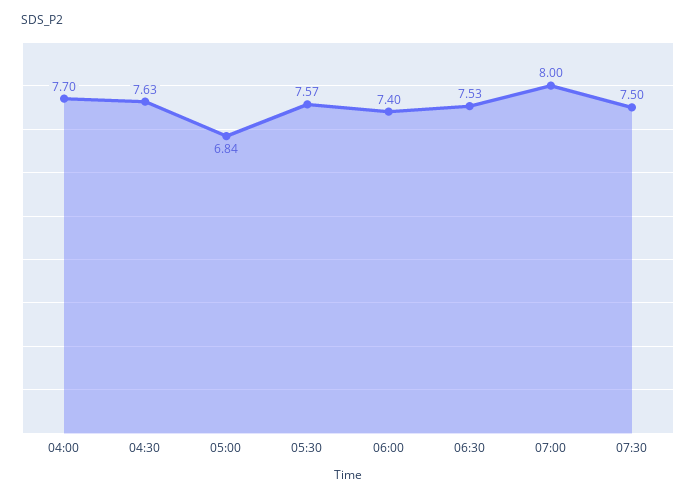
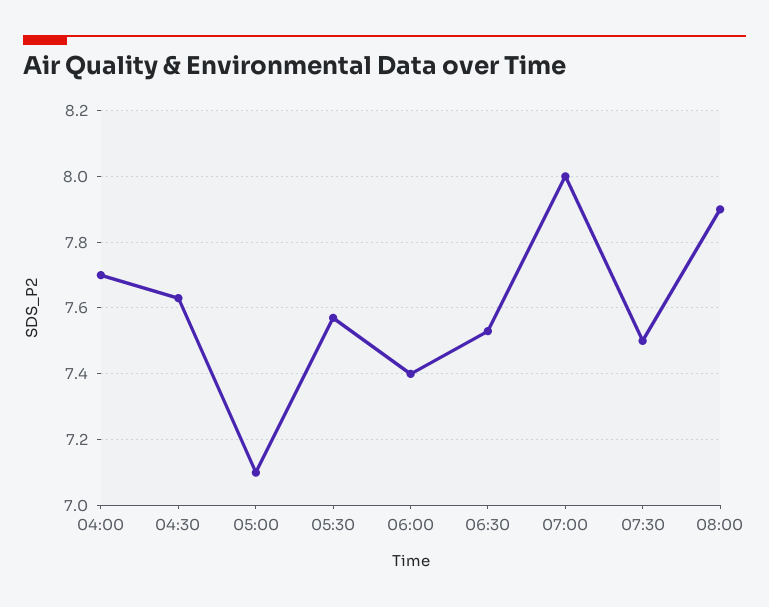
05:00: 6.84 -> 7.1
08:00: none -> 7.9

